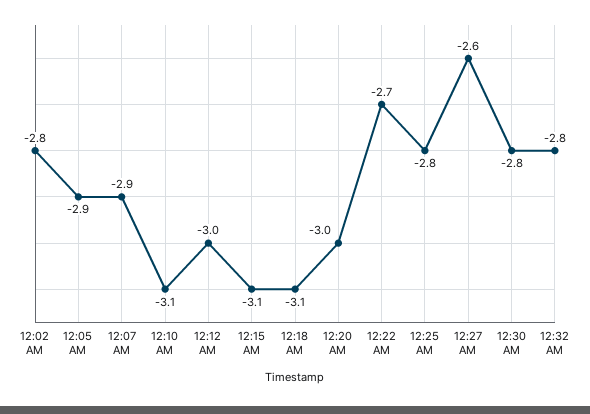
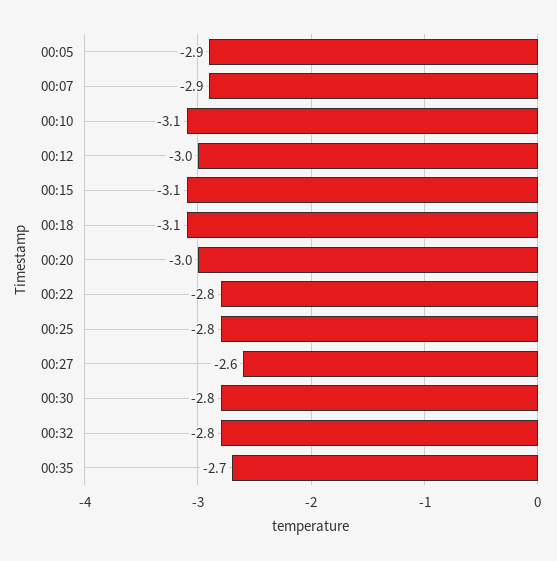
12:02 AM: -2.8 -> none
12:22 AM: -2.7 -> -2.8
00:35: none -> -2.7

